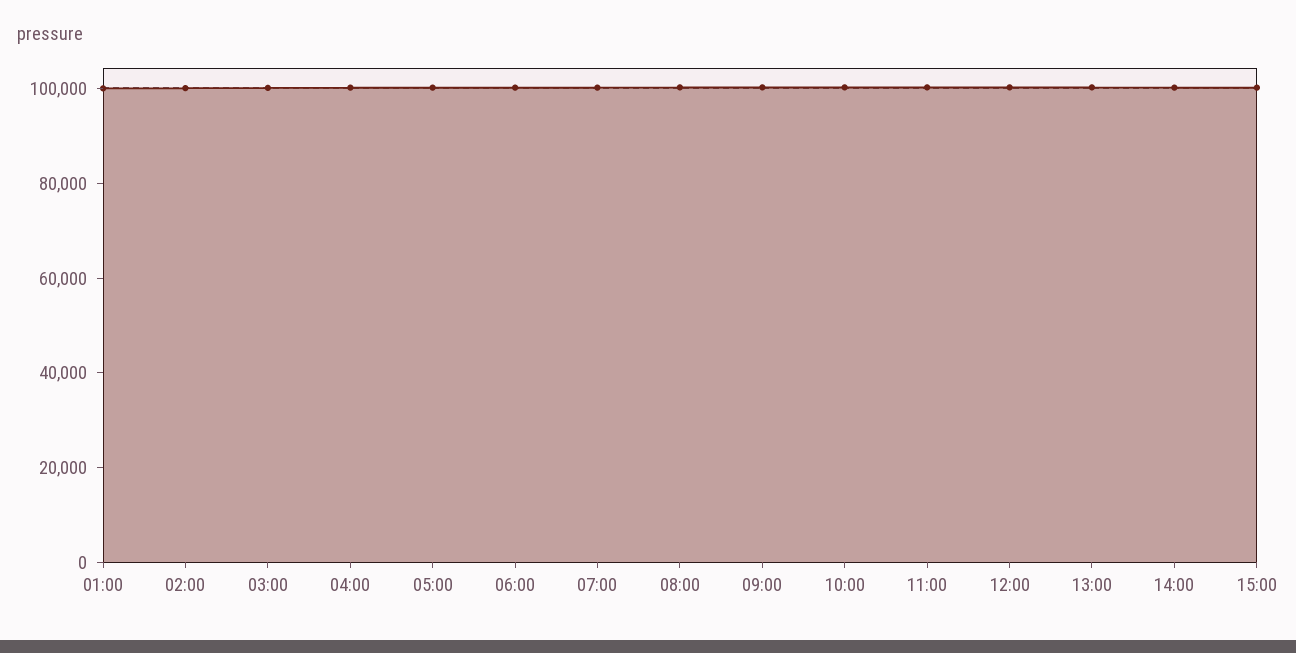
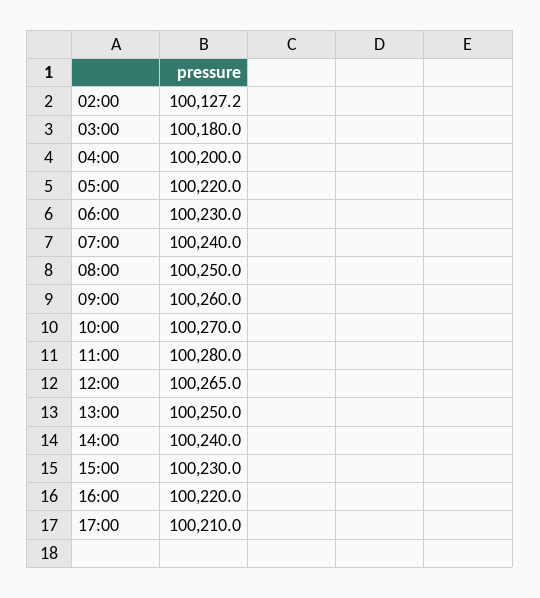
01:00: 100000 -> none
16:00: none -> 100220
17:00: none -> 100210

